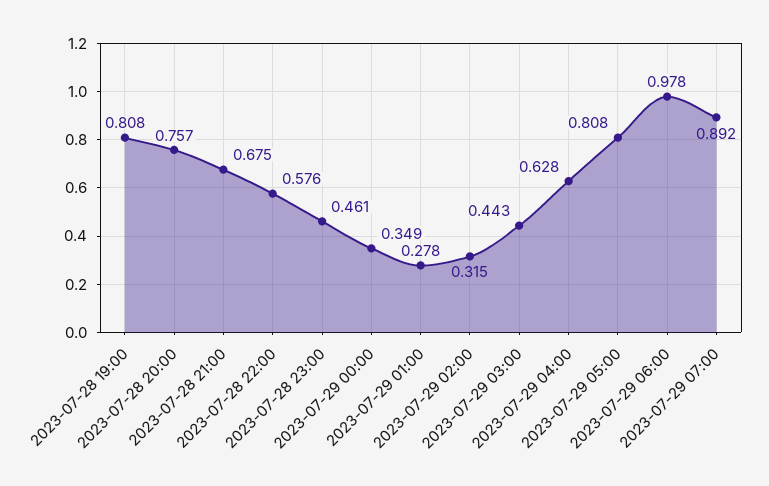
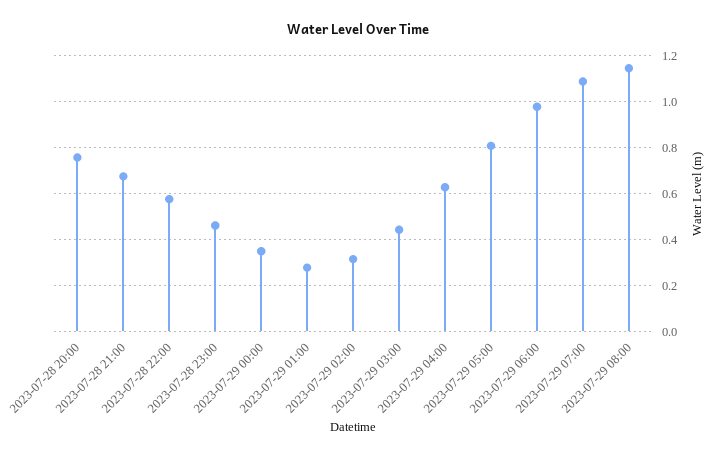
2023-07-28 19:00: 0.808 -> none
2023-07-29 07:00: 0.892 -> 1.1
2023-07-29 08:00: none -> 1.15

